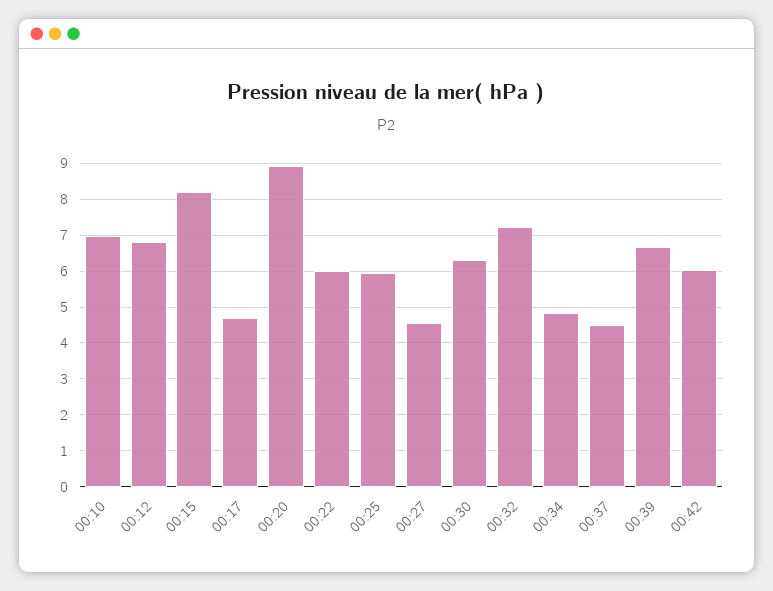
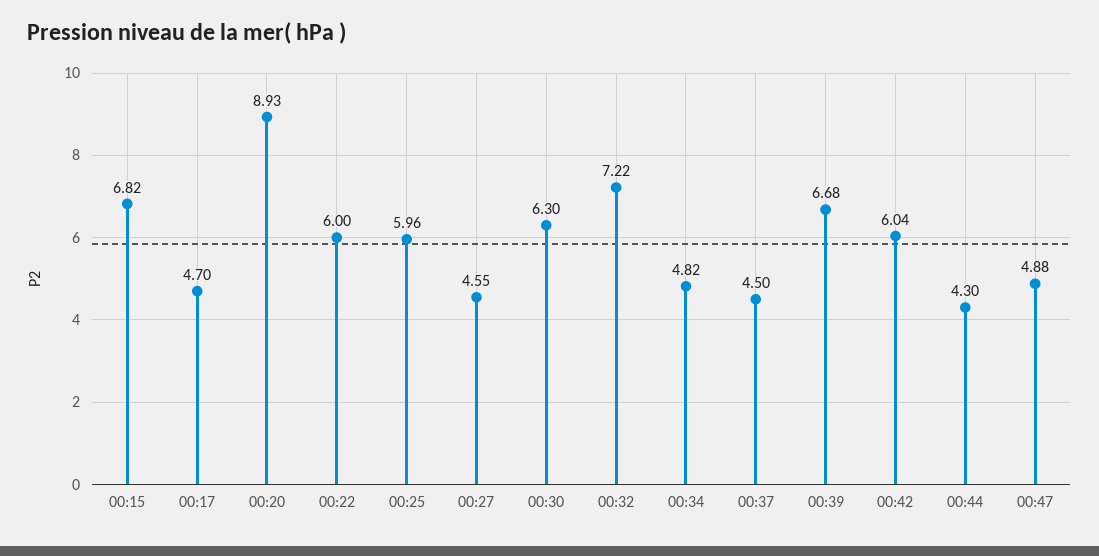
00:10: 7 -> none
00:12: 6.8 -> none
00:15: 8.2 -> 6.82
00:44: none -> 4.3
00:47: none -> 4.88

